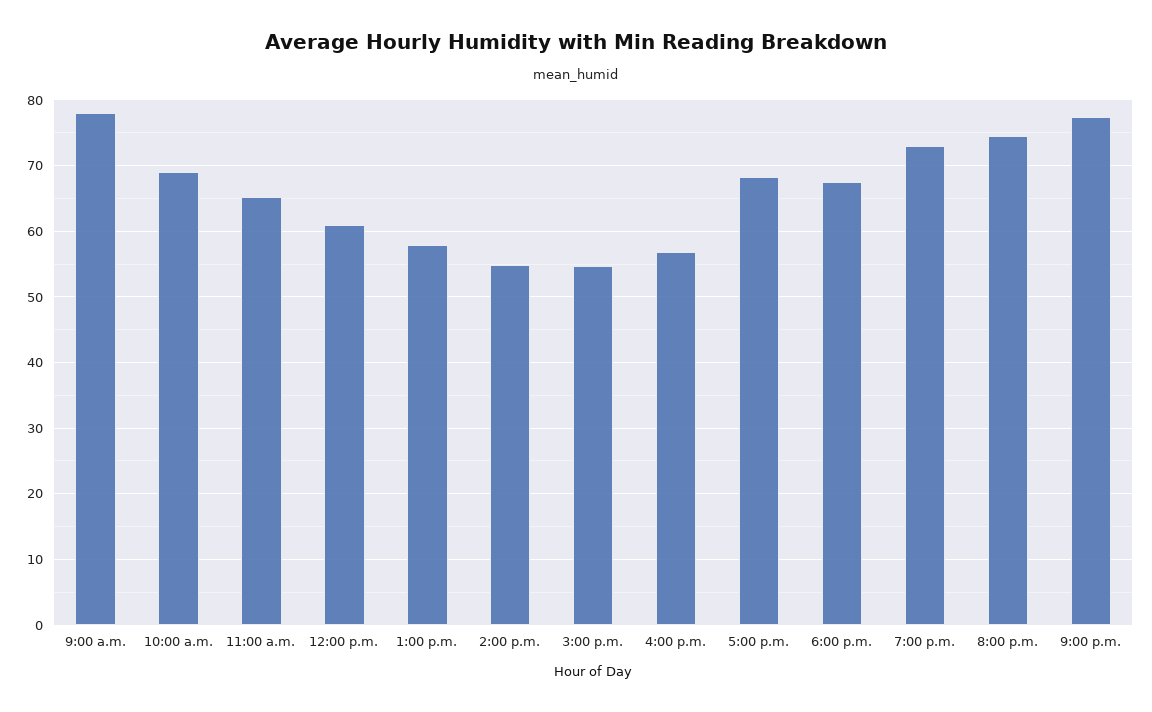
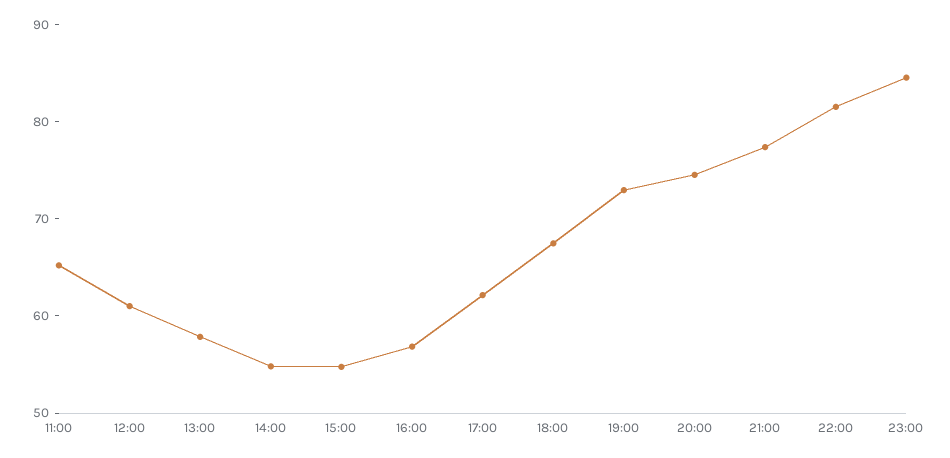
9:00 a.m.: 78 -> none
10:00 a.m.: 69 -> none
5:00 p.m.: 68 -> 62
22:00: none -> 82
23:00: none -> 84

